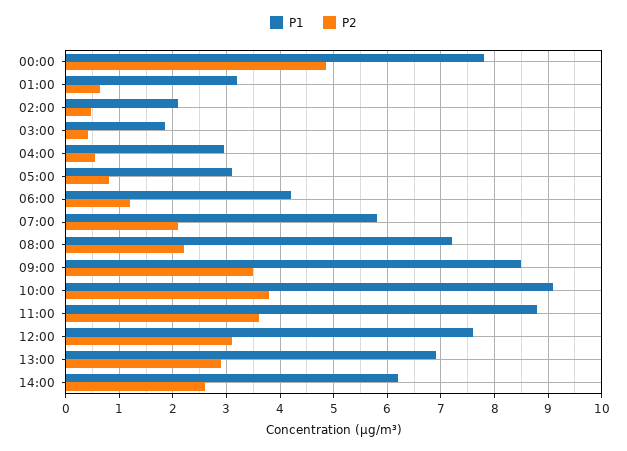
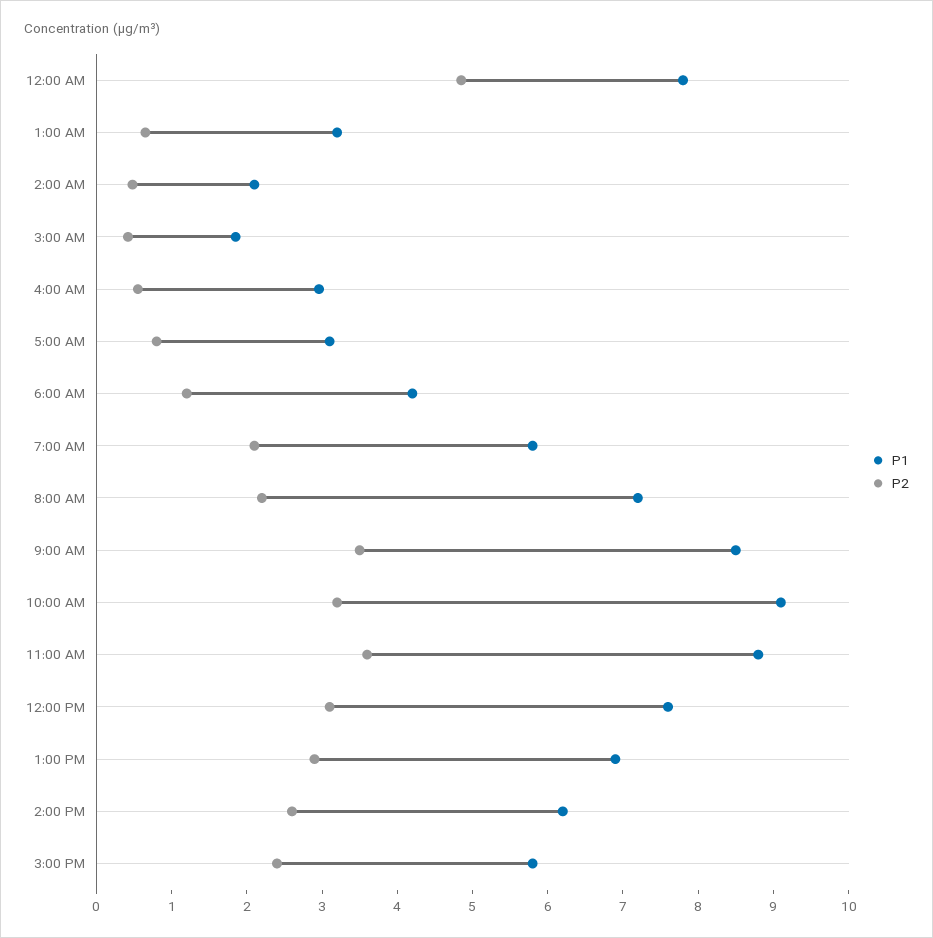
P2, 10:00: 3.8 -> 3.2
P1, 3:00 PM: none -> 5.8
P2, 3:00 PM: none -> 2.4

